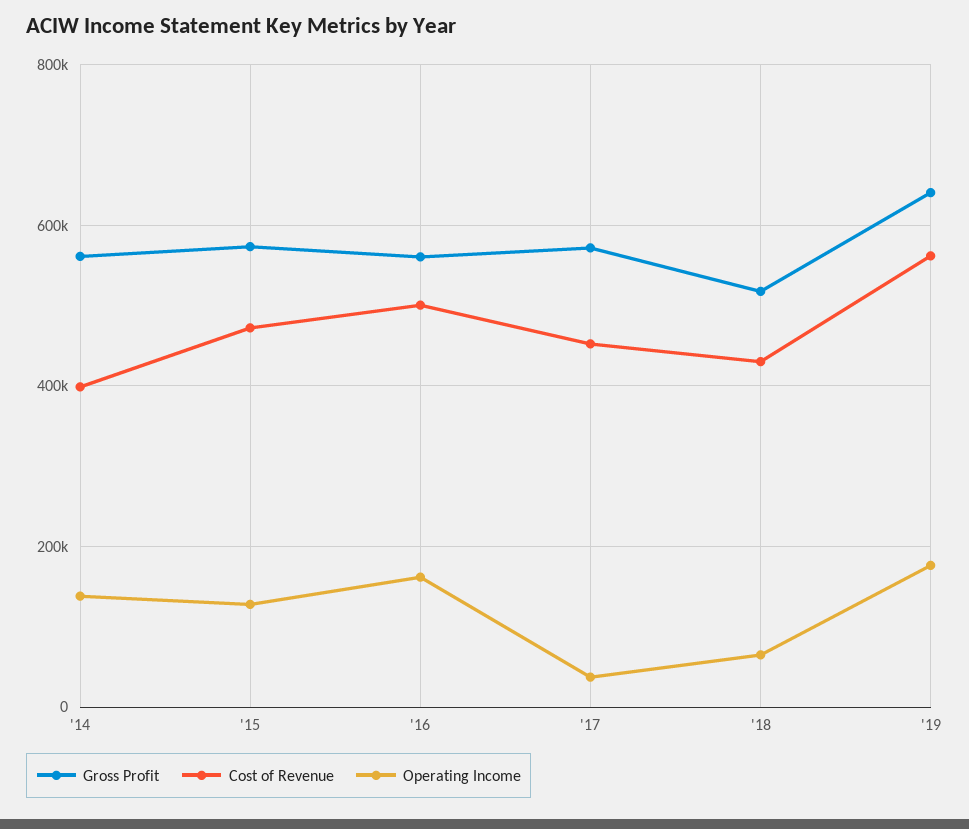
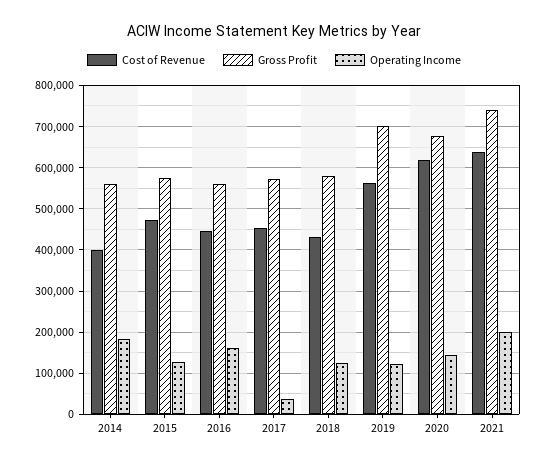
Operating Income, '14: 140000 -> 180000
Cost of Revenue, '16: 500000 -> 440000
Gross Profit, '18: 520000 -> 580000
Operating Income, '18: 60000 -> 120000
Gross Profit, '19: 640000 -> 700000
Operating Income, '19: 180000 -> 120000
Cost of Revenue, 2020: none -> 620000
Gross Profit, 2020: none -> 680000
Operating Income, 2020: none -> 140000
Cost of Revenue, 2021: none -> 640000
Gross Profit, 2021: none -> 740000
Operating Income, 2021: none -> 200000

